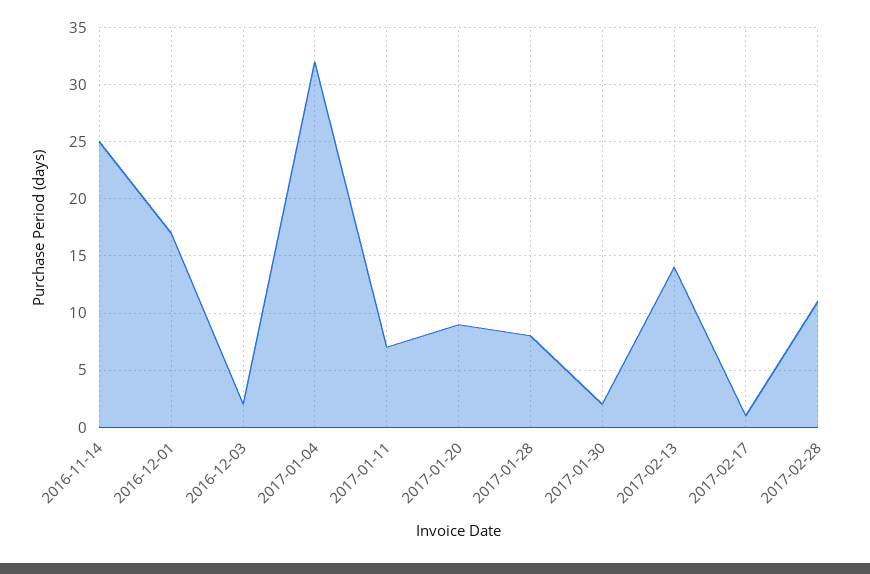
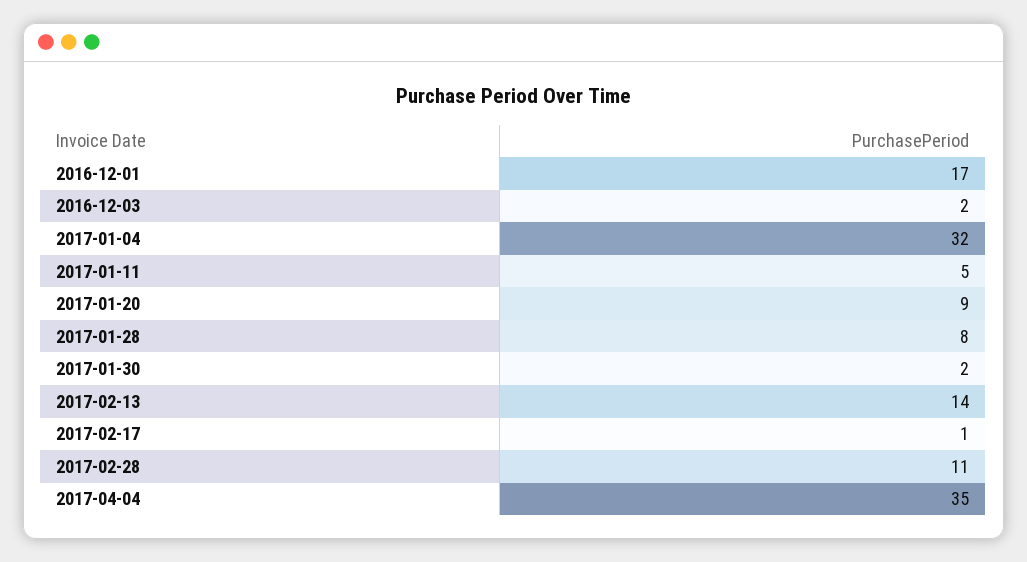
2016-11-14: 25 -> none
2017-01-11: 7 -> 5
2017-04-04: none -> 35

